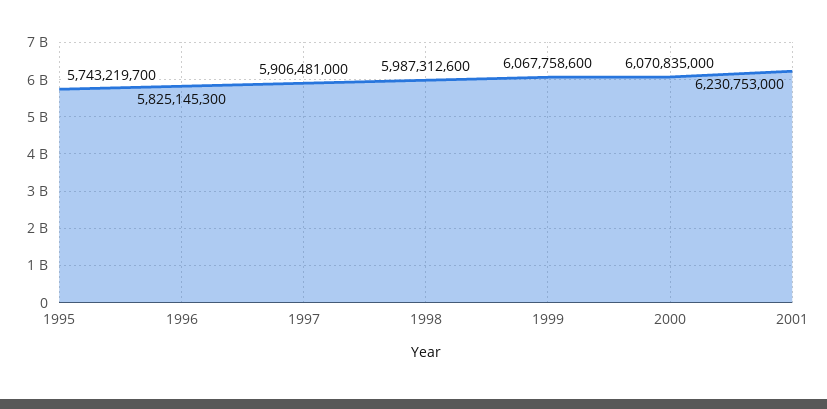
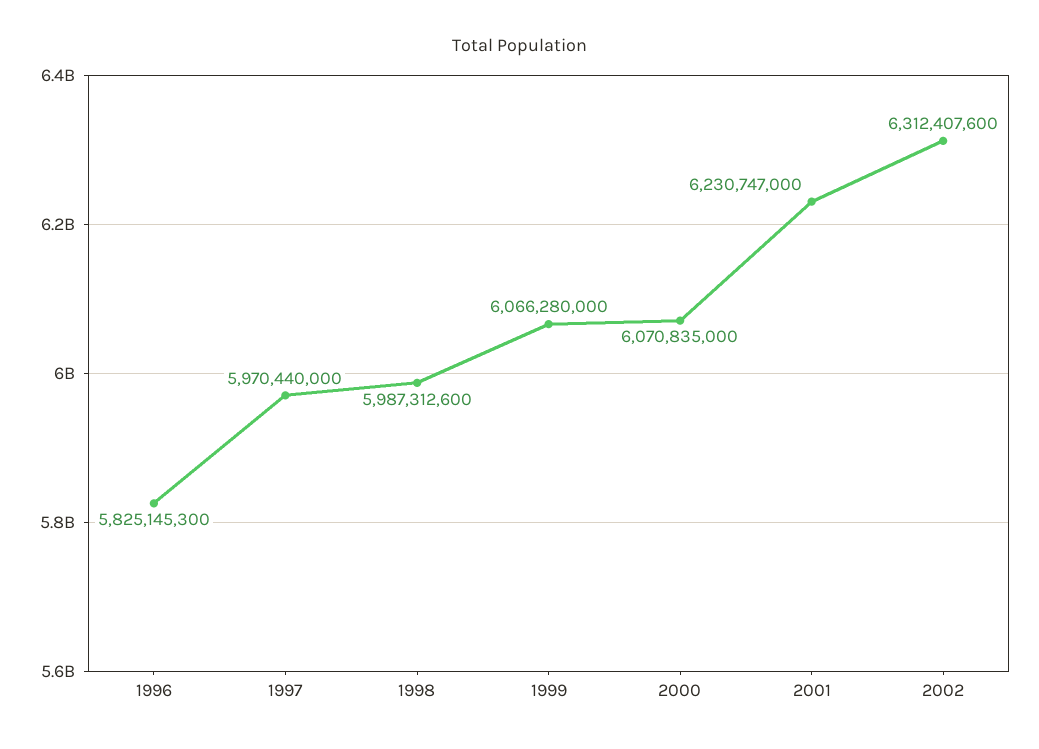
1995: 5743219700 -> none
1997: 5906481000 -> 5970440000
1999: 6067758600 -> 6066280000
2001: 6230753000 -> 6230747000
2002: none -> 6312407600

